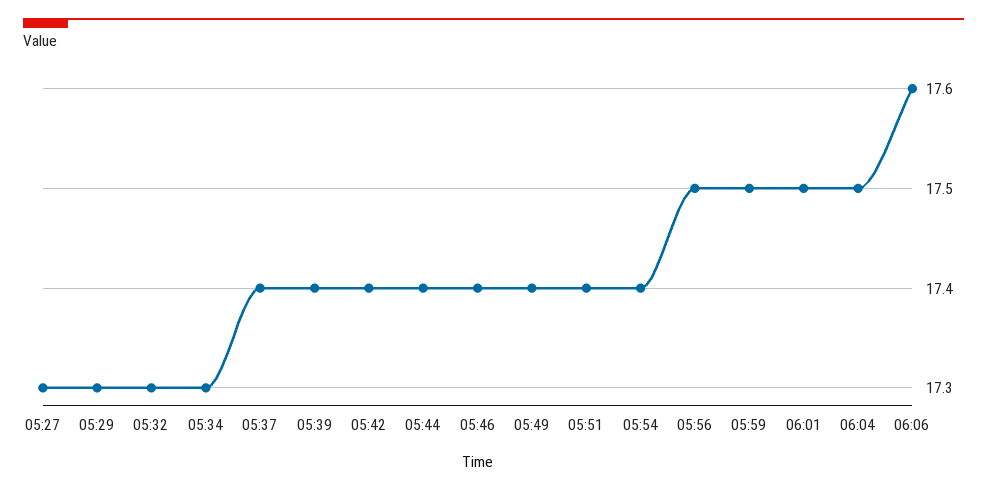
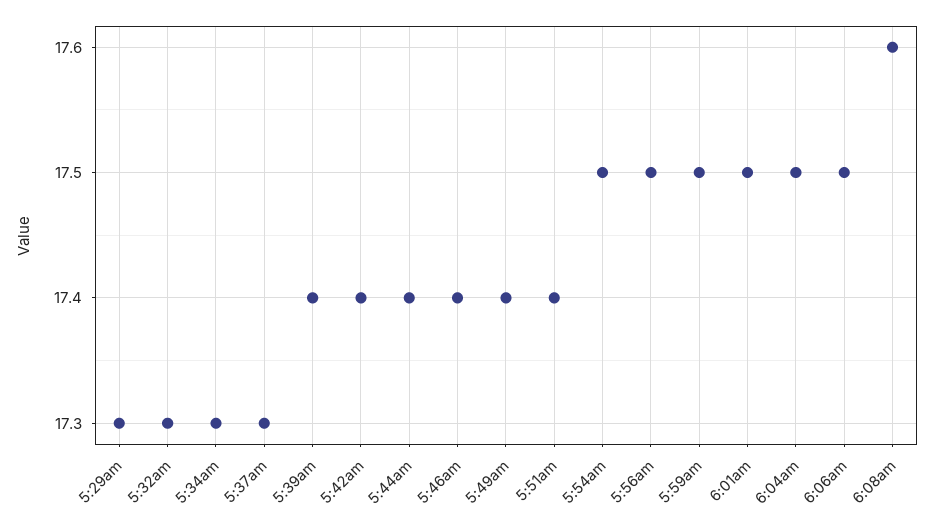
05:27: 17.3 -> none
05:37: 17.4 -> 17.3
05:54: 17.4 -> 17.5
06:06: 17.6 -> 17.5
6:08am: none -> 17.6

